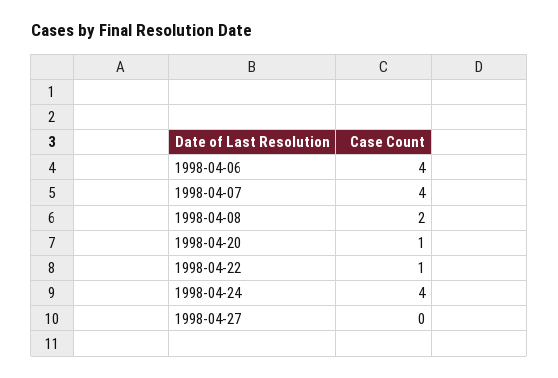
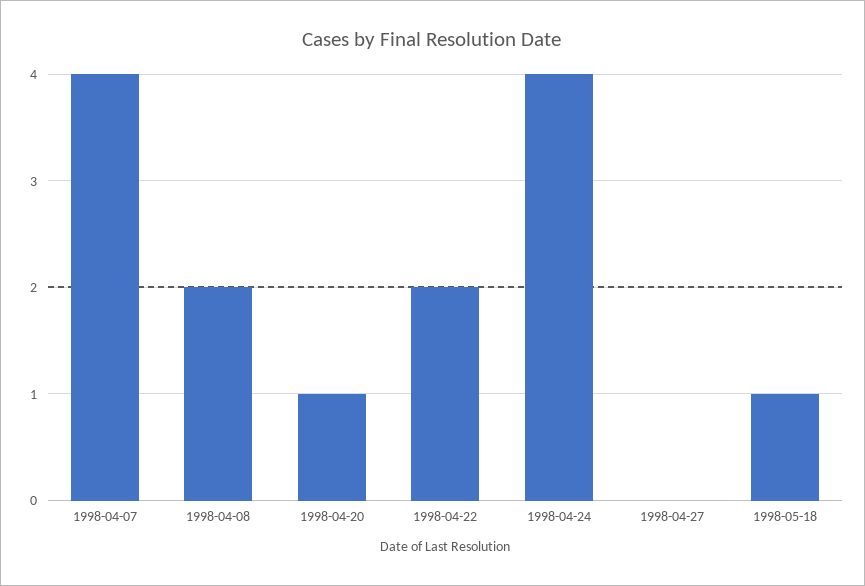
1998-04-06: 4 -> none
1998-04-22: 1 -> 2
1998-05-18: none -> 1

